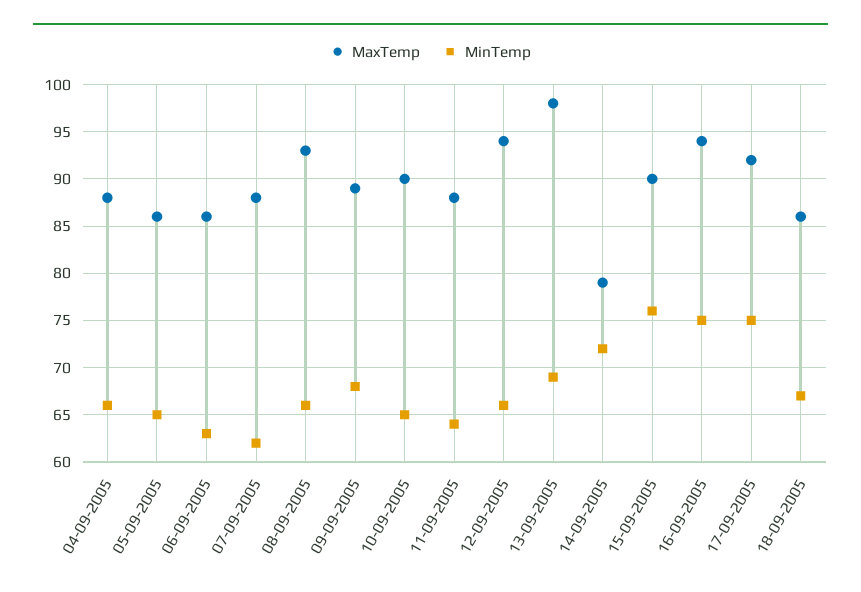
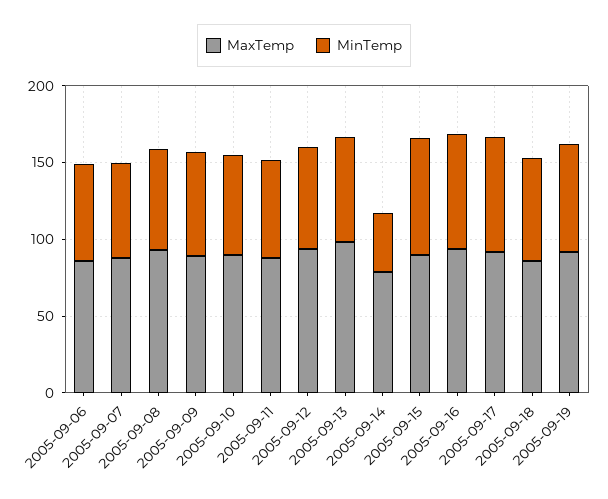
MaxTemp, 04-09-2005: 88 -> none
MinTemp, 04-09-2005: 66 -> none
MaxTemp, 05-09-2005: 86 -> none
MinTemp, 05-09-2005: 65 -> none
MinTemp, 14-09-2005: 72 -> 40
MaxTemp, 2005-09-19: none -> 90
MinTemp, 2005-09-19: none -> 70

